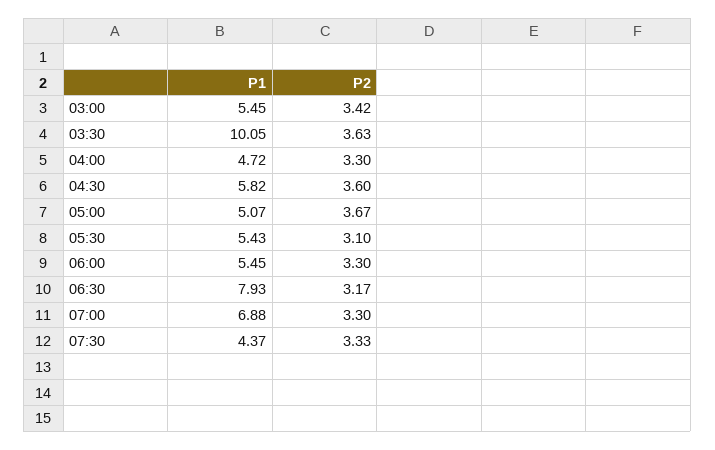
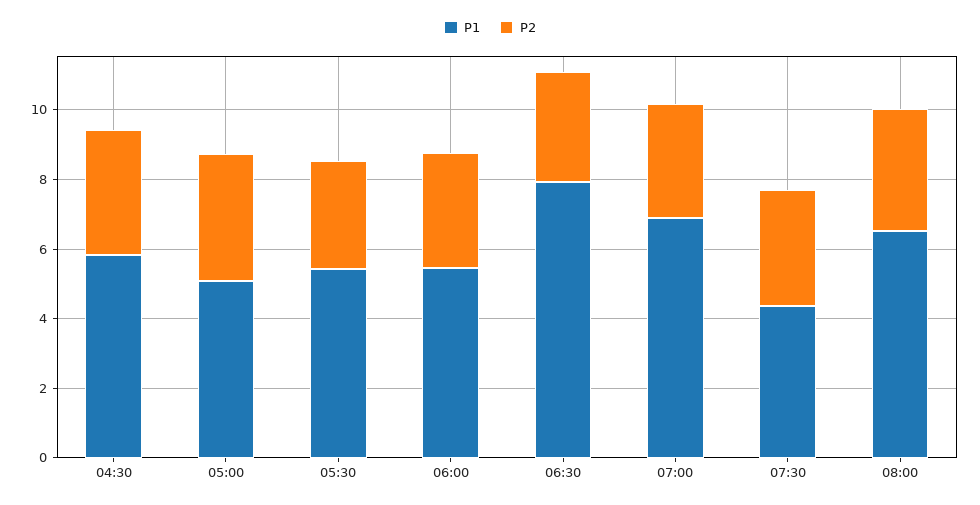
P1, 03:00: 5.45 -> none
P2, 03:00: 3.42 -> none
P1, 03:30: 10.05 -> none
P2, 03:30: 3.63 -> none
P1, 04:00: 4.72 -> none
P2, 04:00: 3.3 -> none
P1, 08:00: none -> 6.5
P2, 08:00: none -> 3.5

